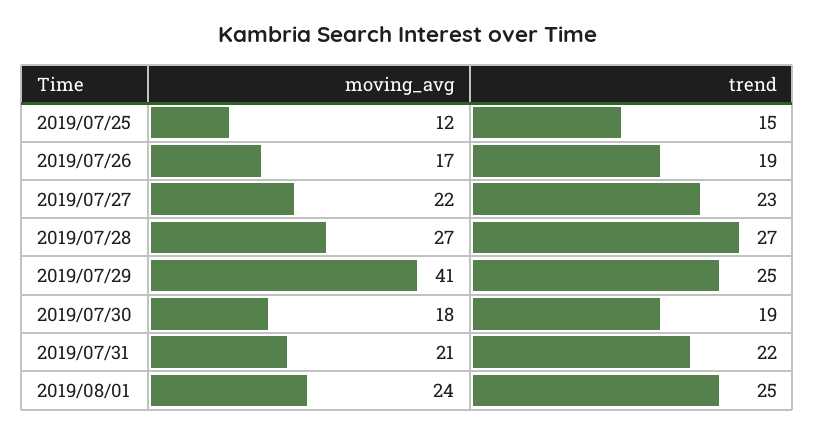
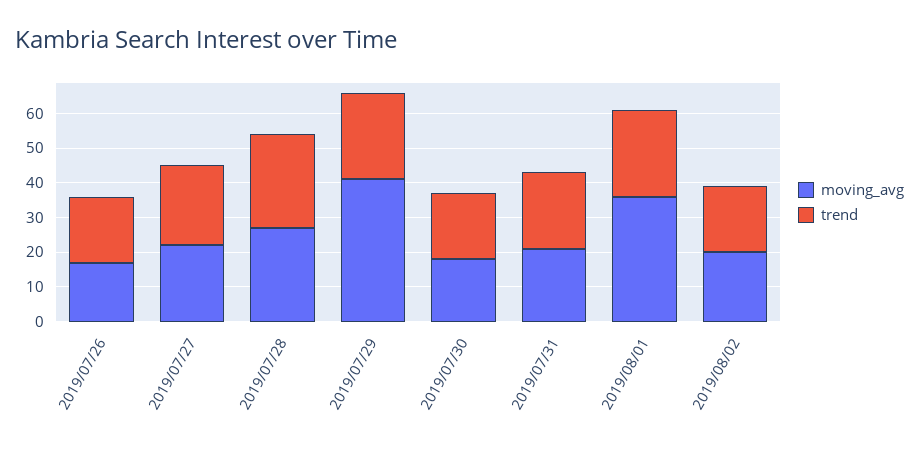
moving_avg, 2019/07/25: 12 -> none
trend, 2019/07/25: 15 -> none
moving_avg, 2019/08/01: 24 -> 35
moving_avg, 2019/08/02: none -> 20
trend, 2019/08/02: none -> 20

